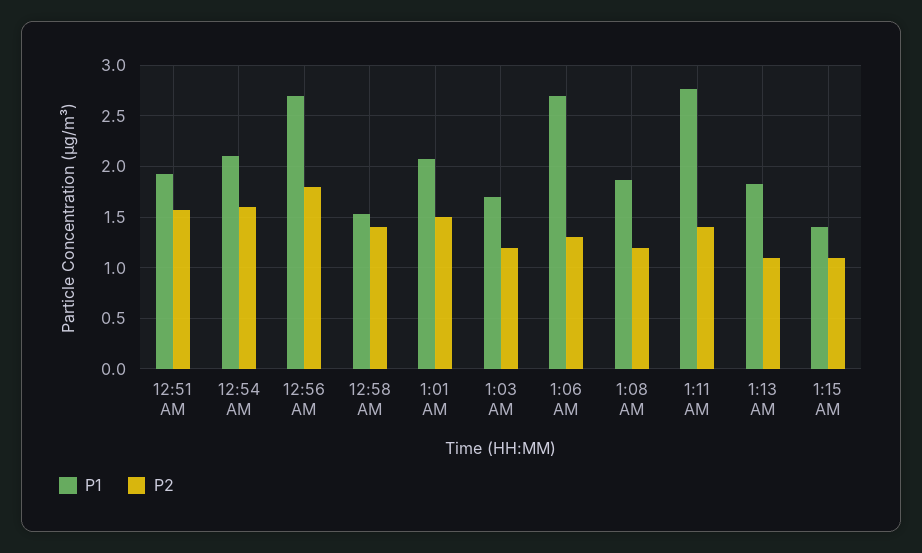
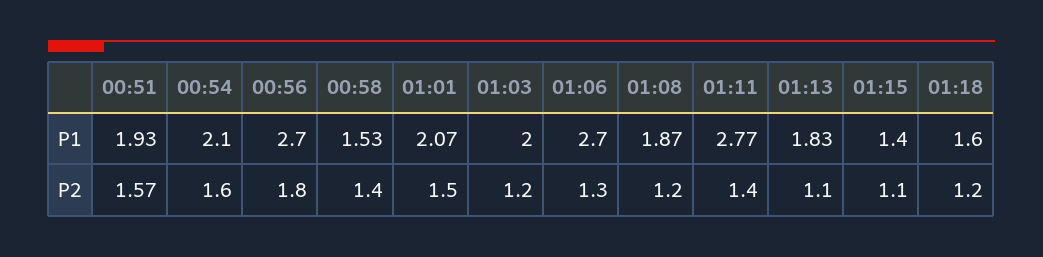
P1, 1:03 AM: 1.7 -> 2
P1, 01:18: none -> 1.6
P2, 01:18: none -> 1.2

